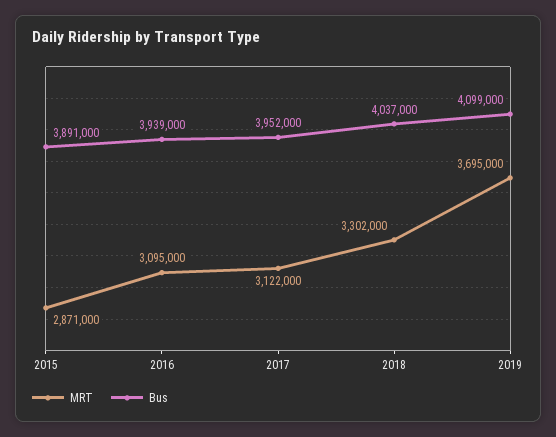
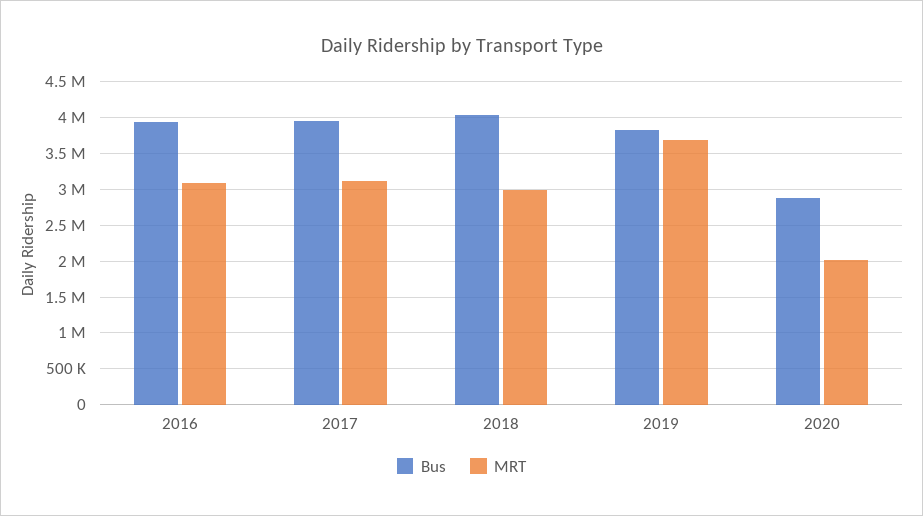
MRT, 2015: 2871000 -> none
Bus, 2015: 3891000 -> none
MRT, 2018: 3302000 -> 3000000
Bus, 2019: 4099000 -> 3800000
Bus, 2020: none -> 2900000
MRT, 2020: none -> 2000000

